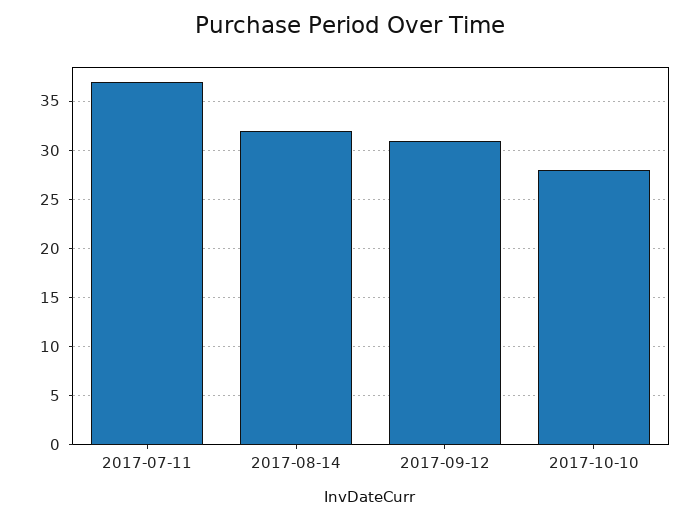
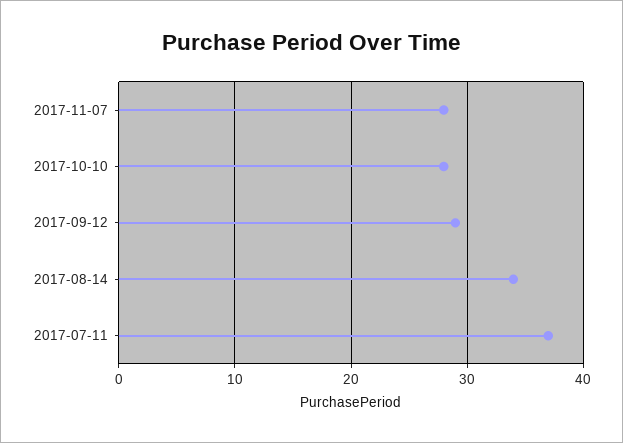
2017-08-14: 32 -> 34
2017-09-12: 31 -> 29
2017-11-07: none -> 28

